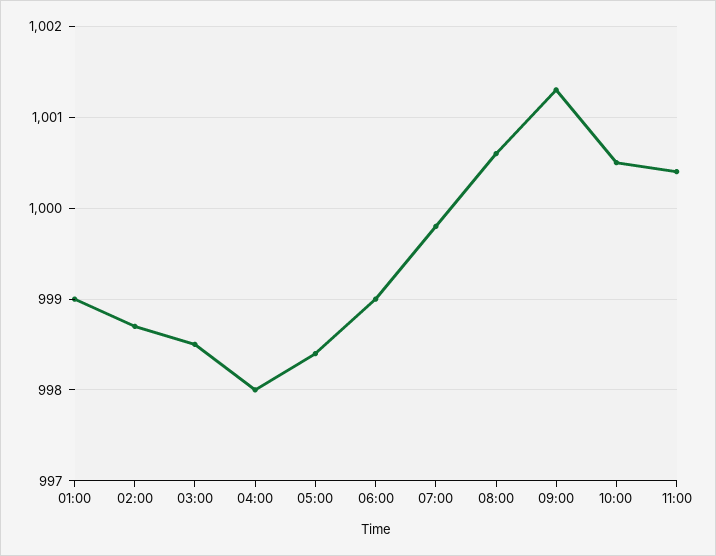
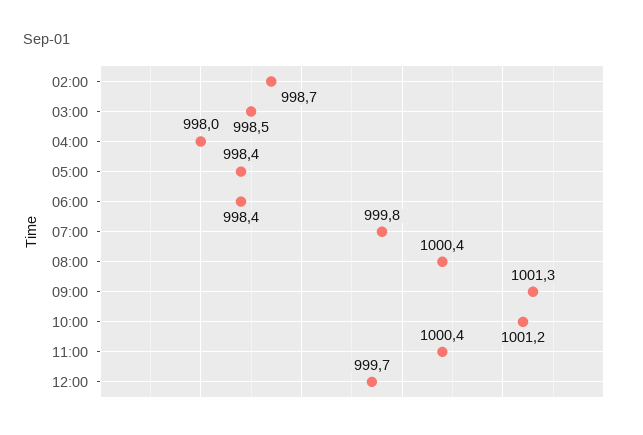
01:00: 999 -> none
06:00: 999 -> 998.4
08:00: 1000.6 -> 1000.4
10:00: 1000.5 -> 1001.2
12:00: none -> 999.7

